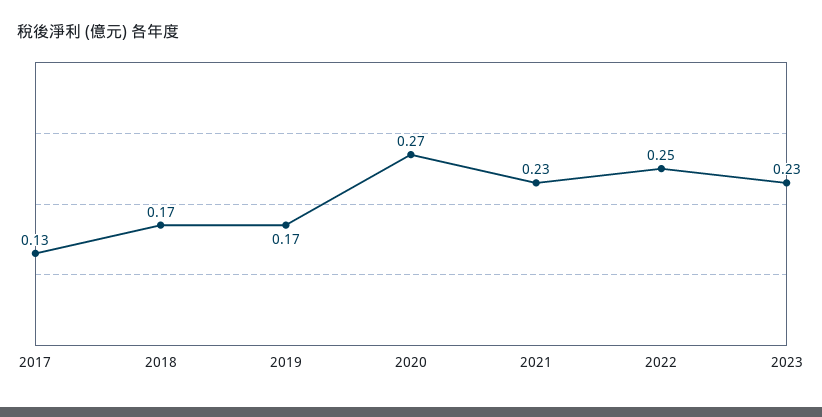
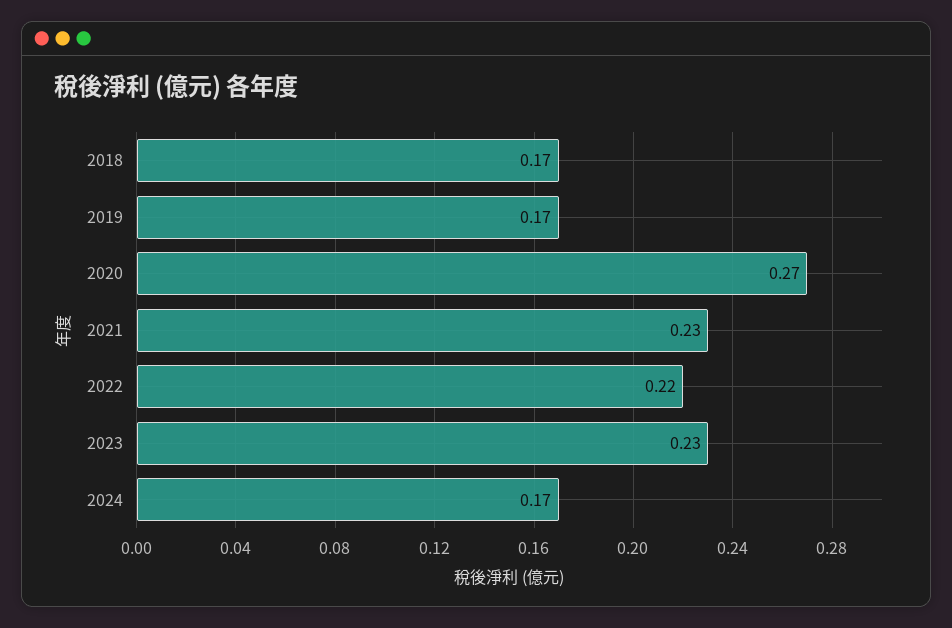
2017: 0.13 -> none
2022: 0.25 -> 0.22
2024: none -> 0.17

